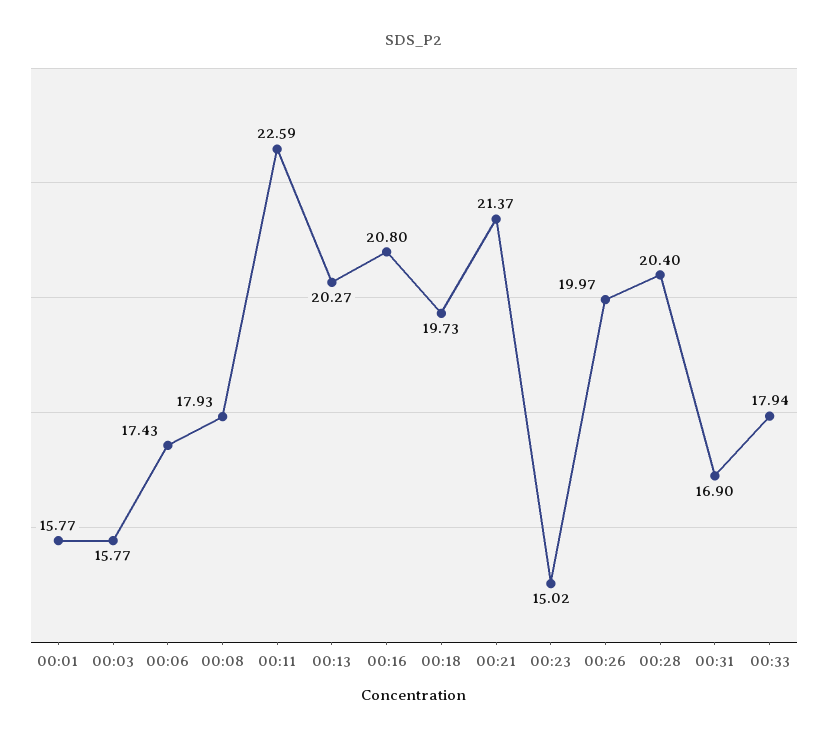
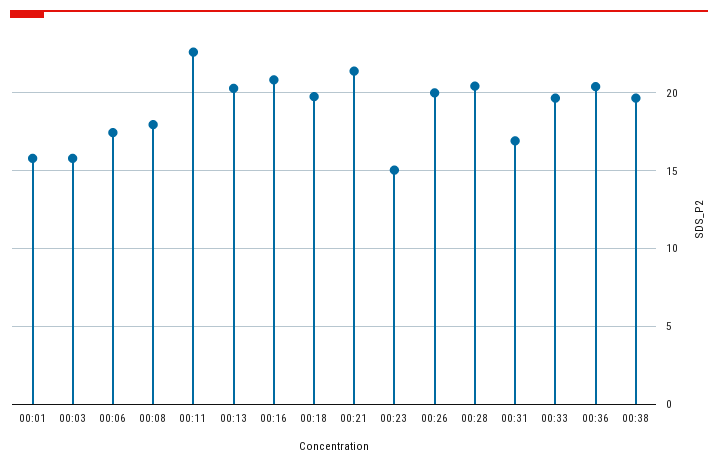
00:33: 17.94 -> 19.5
00:36: none -> 20.5
00:38: none -> 19.5

